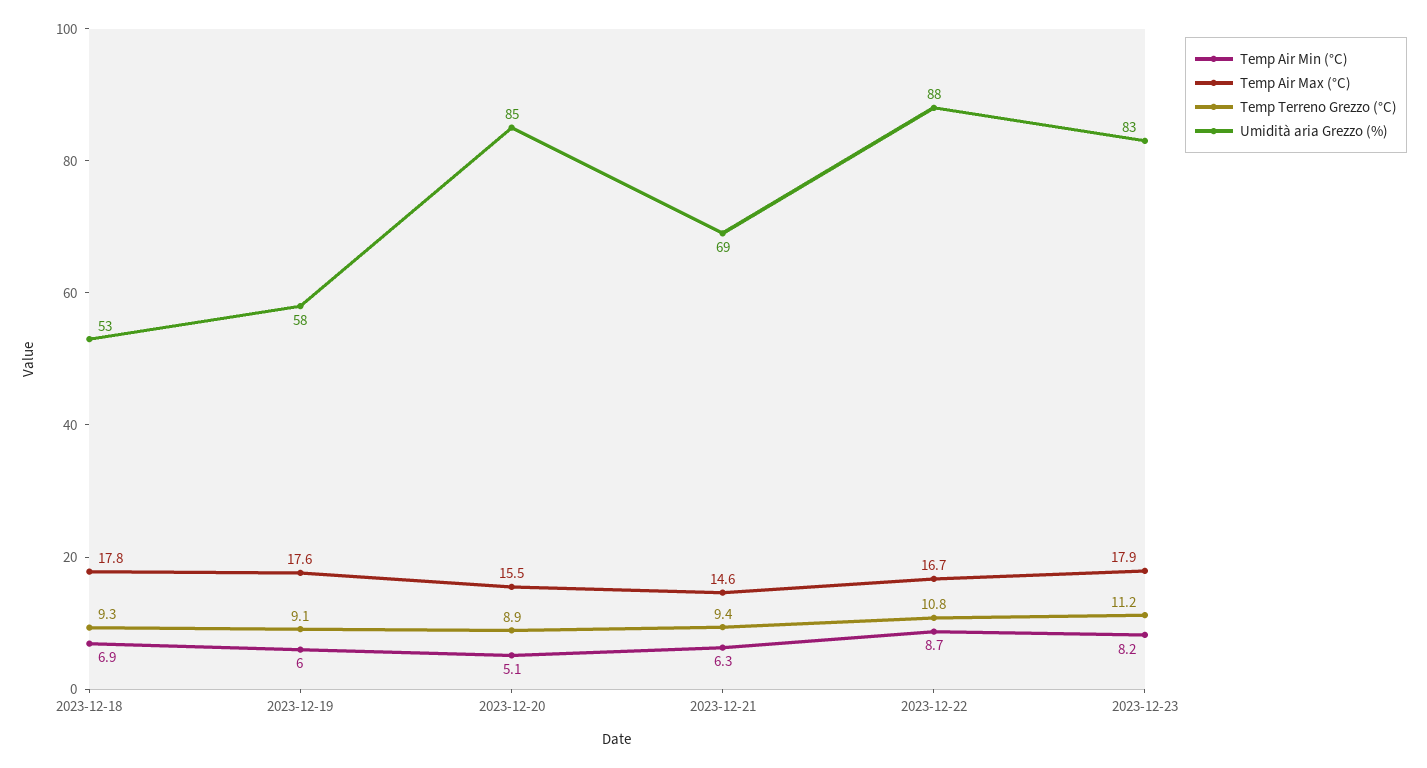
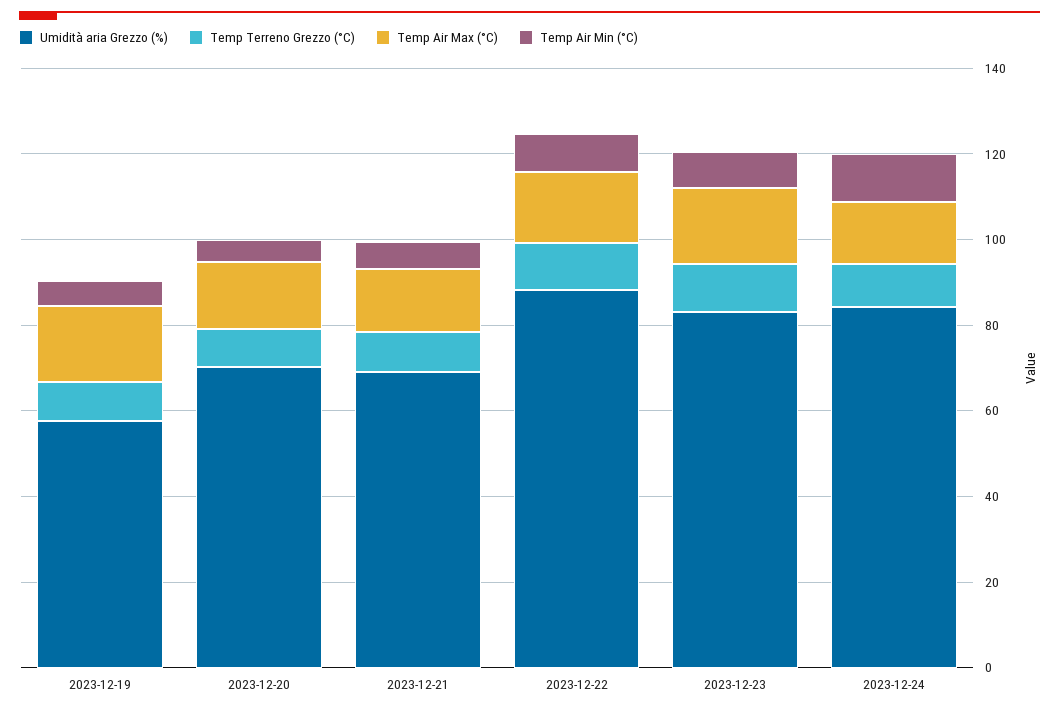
Temp Air Min (°C), 2023-12-18: 6.9 -> none
Temp Air Max (°C), 2023-12-18: 17.8 -> none
Temp Terreno Grezzo (°C), 2023-12-18: 9.3 -> none
Umidità aria Grezzo (%), 2023-12-18: 53 -> none
Umidità aria Grezzo (%), 2023-12-20: 85 -> 70
Umidità aria Grezzo (%), 2023-12-24: none -> 85
Temp Terreno Grezzo (°C), 2023-12-24: none -> 10
Temp Air Max (°C), 2023-12-24: none -> 15
Temp Air Min (°C), 2023-12-24: none -> 10

